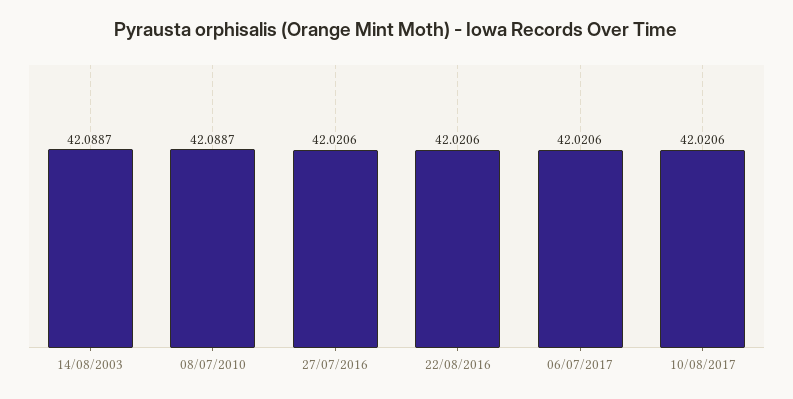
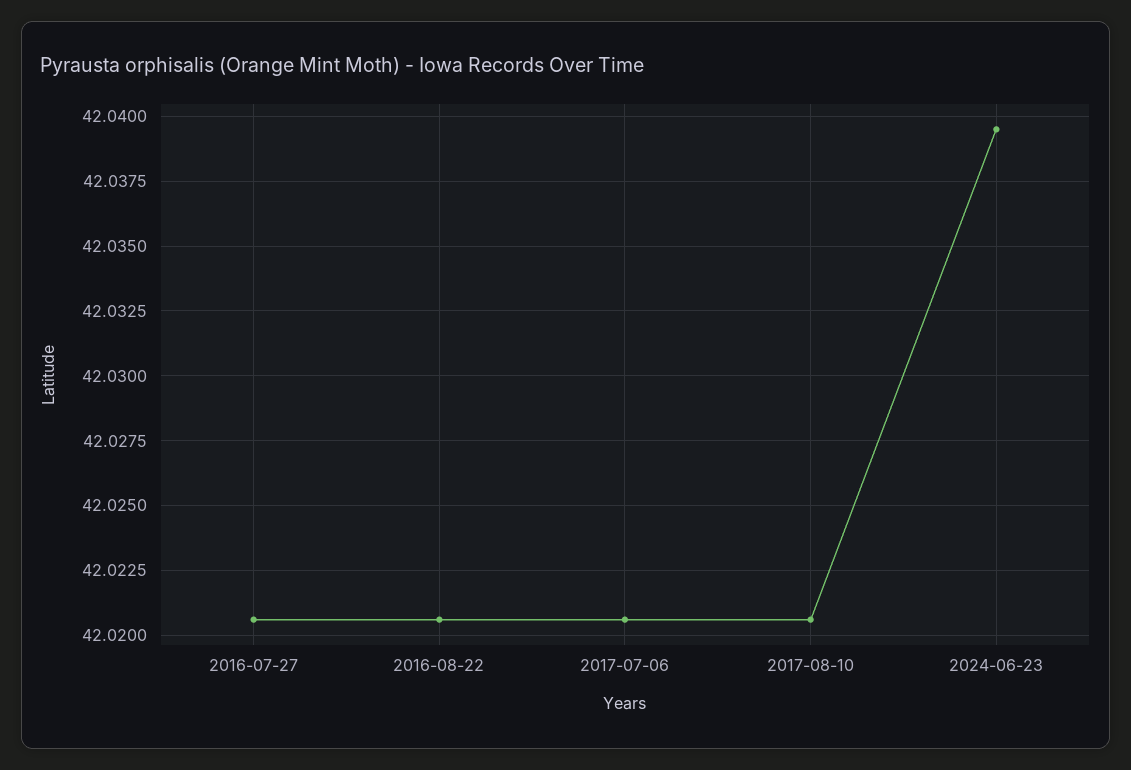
14/08/2003: 42.0887 -> none
08/07/2010: 42.0887 -> none
2024-06-23: none -> 42.0395

